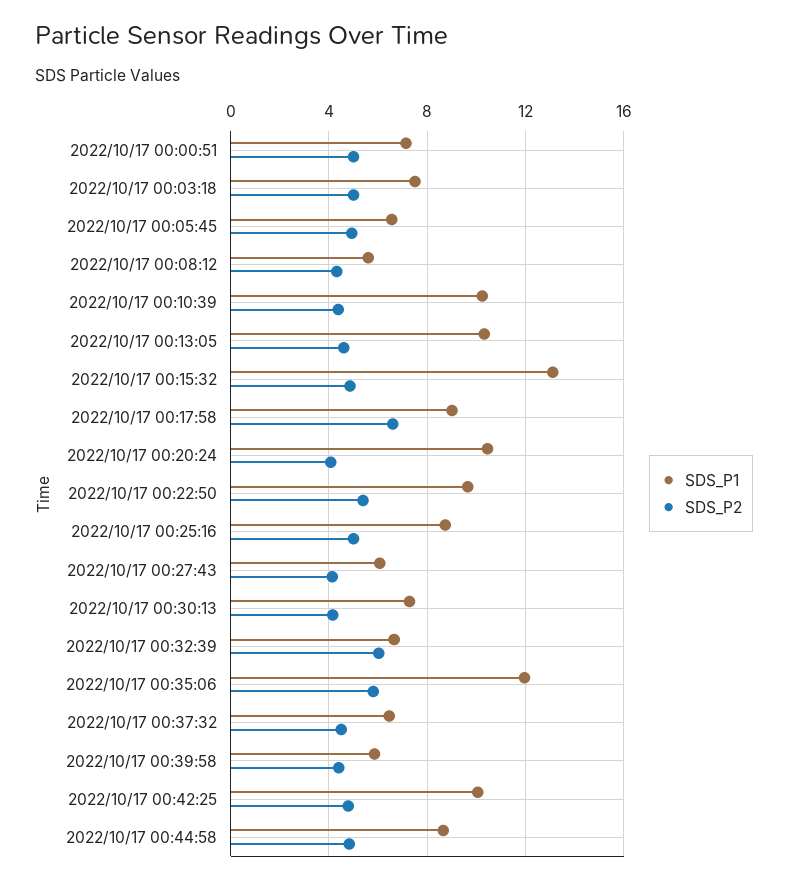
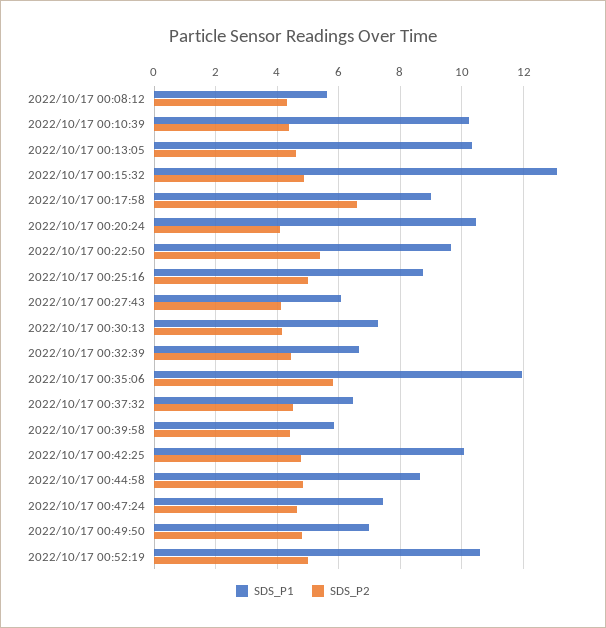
SDS_P1, 2022/10/17 00:00:51: 7 -> none
SDS_P2, 2022/10/17 00:00:51: 5 -> none
SDS_P1, 2022/10/17 00:03:18: 7.5 -> none
SDS_P2, 2022/10/17 00:03:18: 5 -> none
SDS_P1, 2022/10/17 00:05:45: 6.5 -> none
SDS_P2, 2022/10/17 00:05:45: 5 -> none
SDS_P2, 2022/10/17 00:32:39: 6 -> 4.4
SDS_P1, 2022/10/17 00:47:24: none -> 7.4
SDS_P2, 2022/10/17 00:47:24: none -> 4.6
SDS_P1, 2022/10/17 00:49:50: none -> 7
SDS_P2, 2022/10/17 00:49:50: none -> 4.8
SDS_P1, 2022/10/17 00:52:19: none -> 10.6
SDS_P2, 2022/10/17 00:52:19: none -> 5

